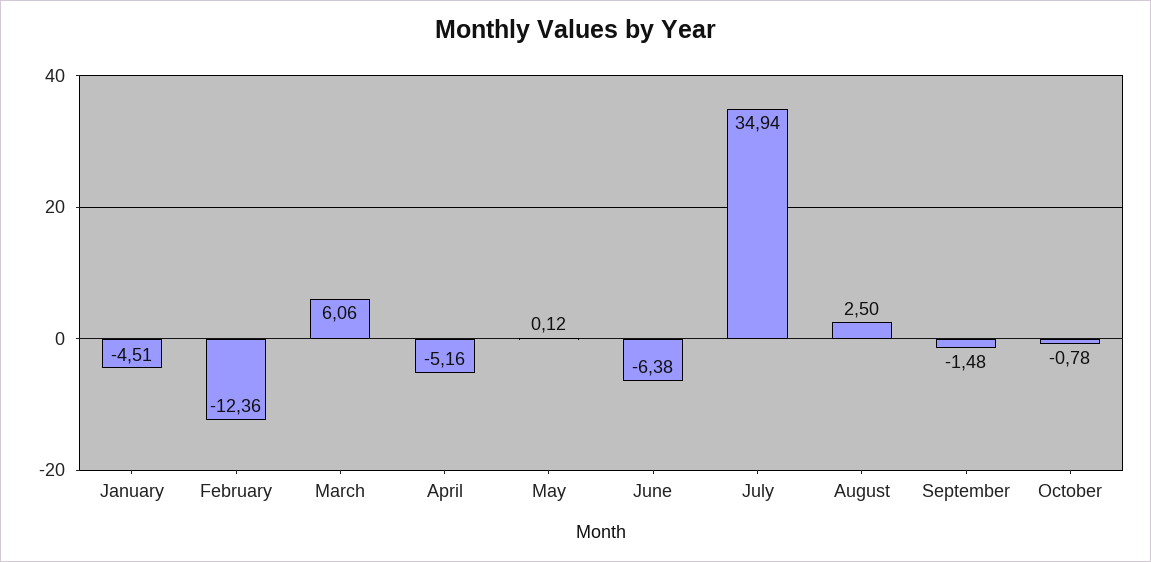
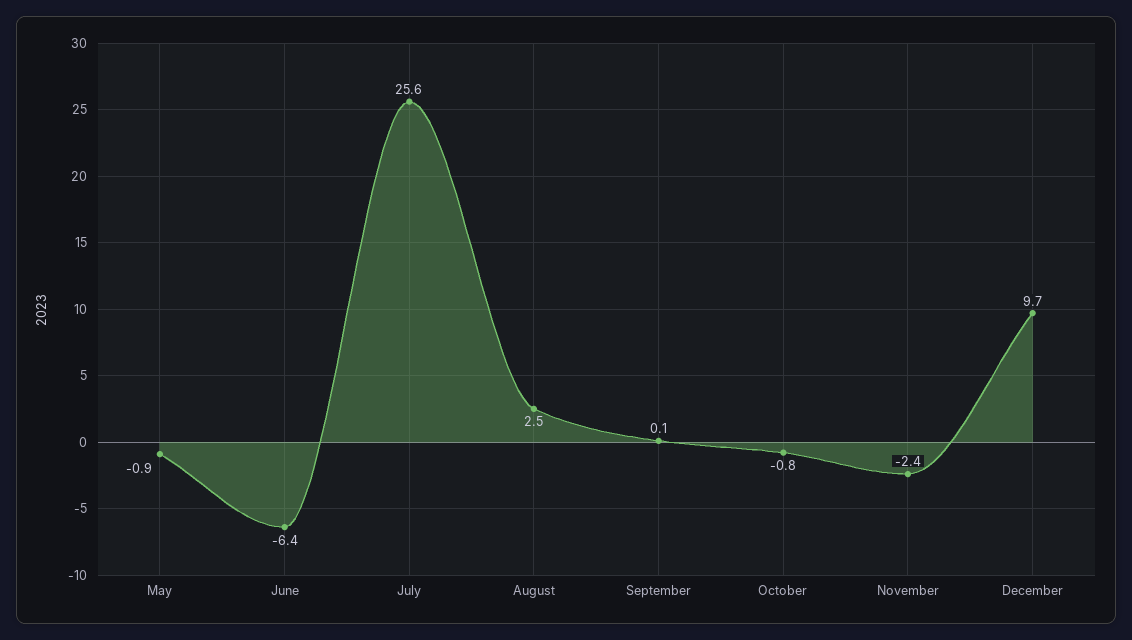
January: -4.51 -> none
February: -12.36 -> none
March: 6.06 -> none
April: -5.16 -> none
May: 0.12 -> -0.9
July: 34.94 -> 25.6
September: -1.48 -> 0.1
November: none -> -2.4
December: none -> 9.7

